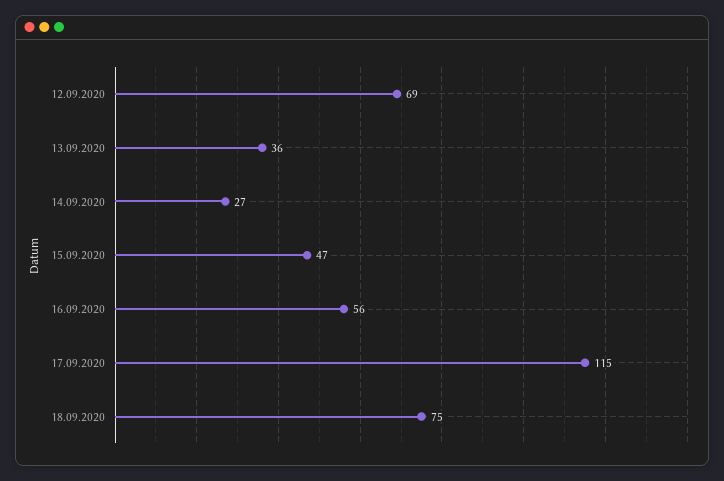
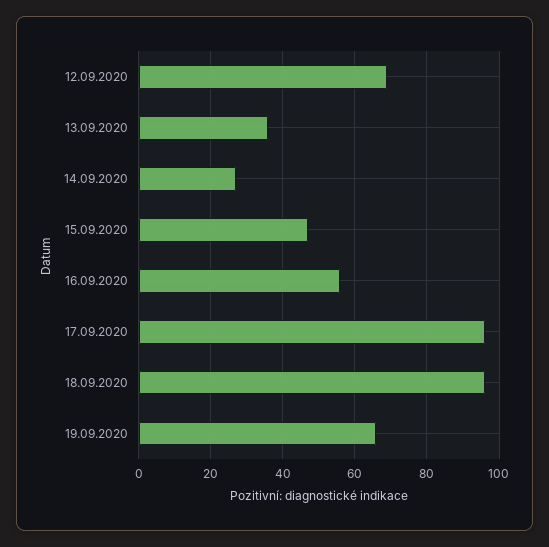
17.09.2020: 115 -> 95
18.09.2020: 75 -> 95
19.09.2020: none -> 65

